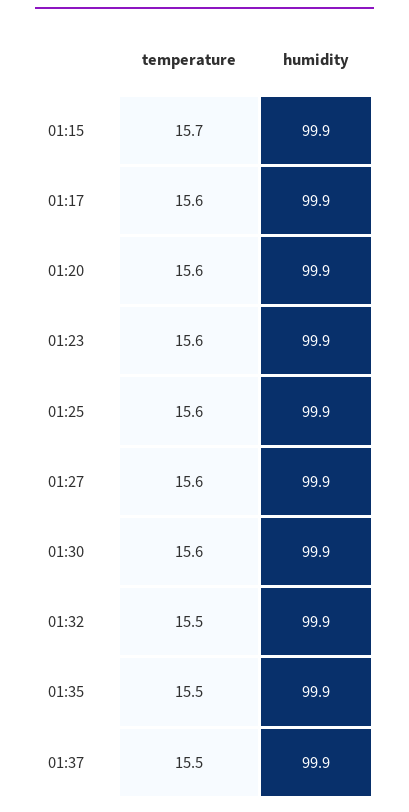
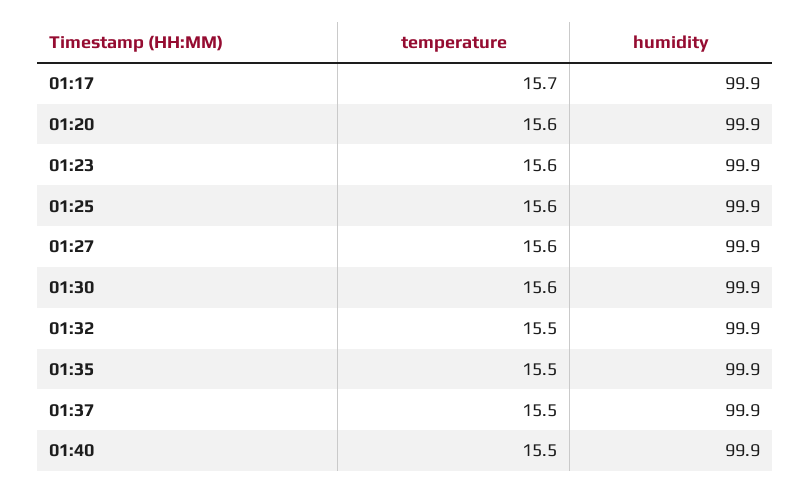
temperature, 01:15: 15.7 -> none
humidity, 01:15: 99.9 -> none
temperature, 01:17: 15.6 -> 15.7
temperature, 01:40: none -> 15.5
humidity, 01:40: none -> 99.9

